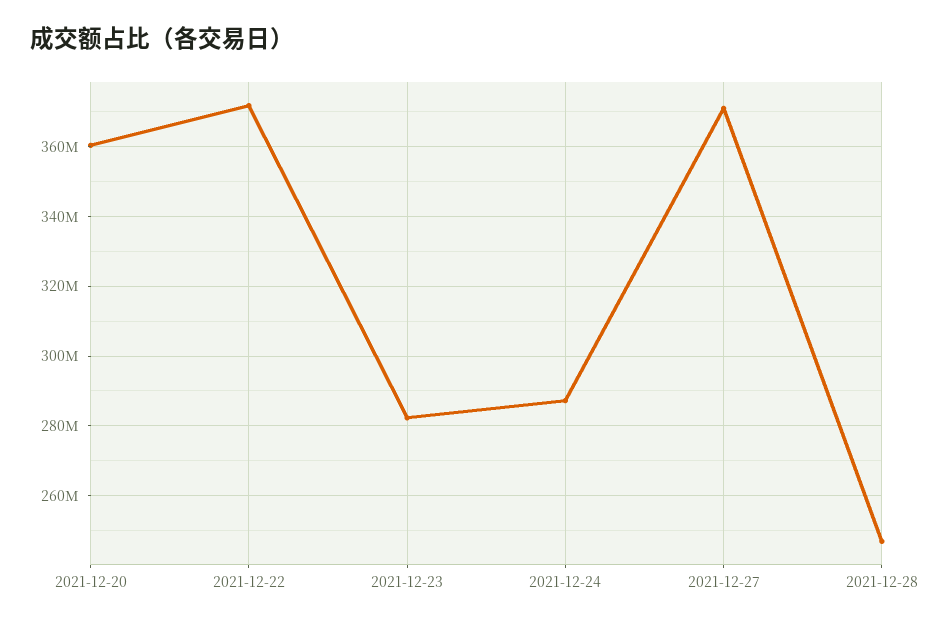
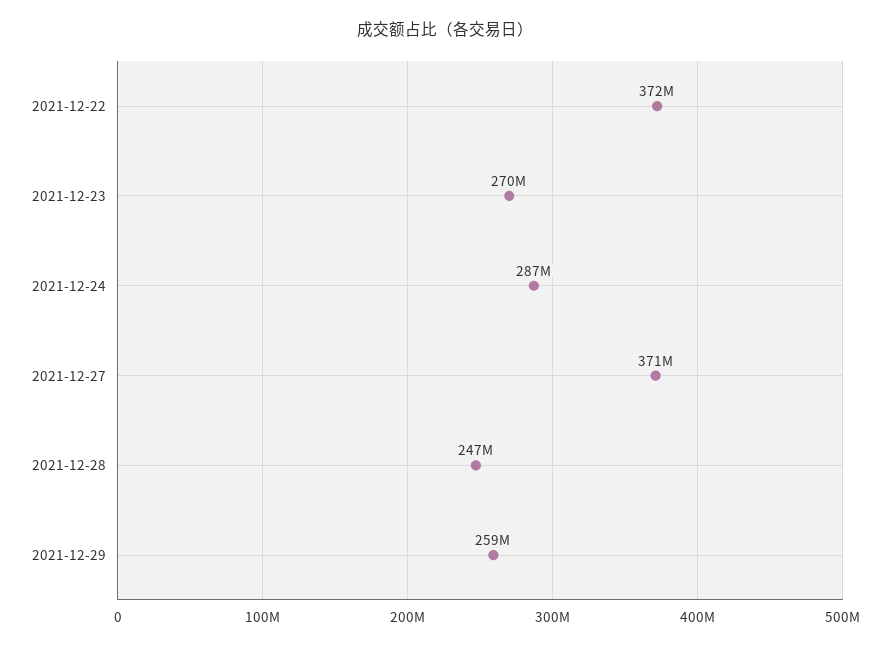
2021-12-20: 360000000 -> none
2021-12-23: 282000000 -> 270000000
2021-12-29: none -> 259000000

